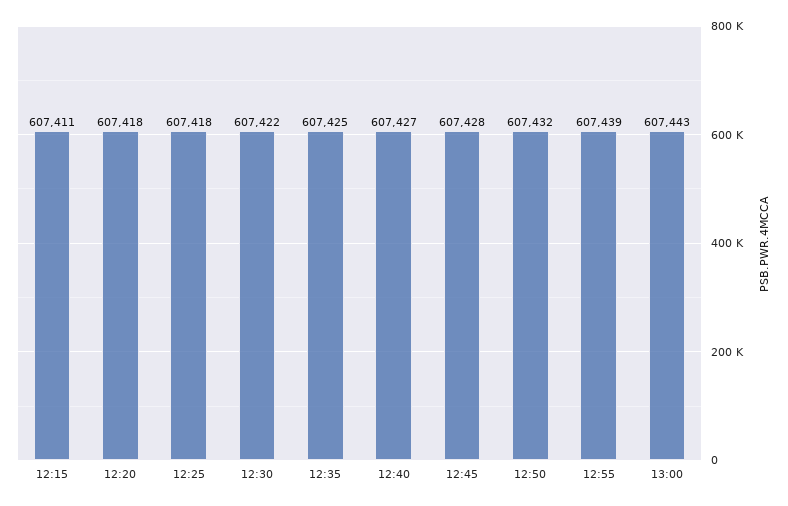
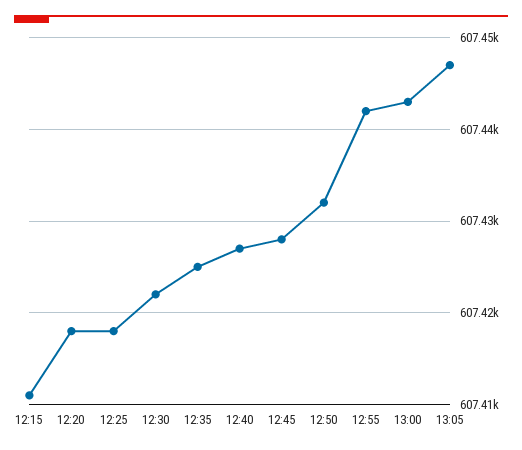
12:55: 607439 -> 607442
13:05: none -> 607447

